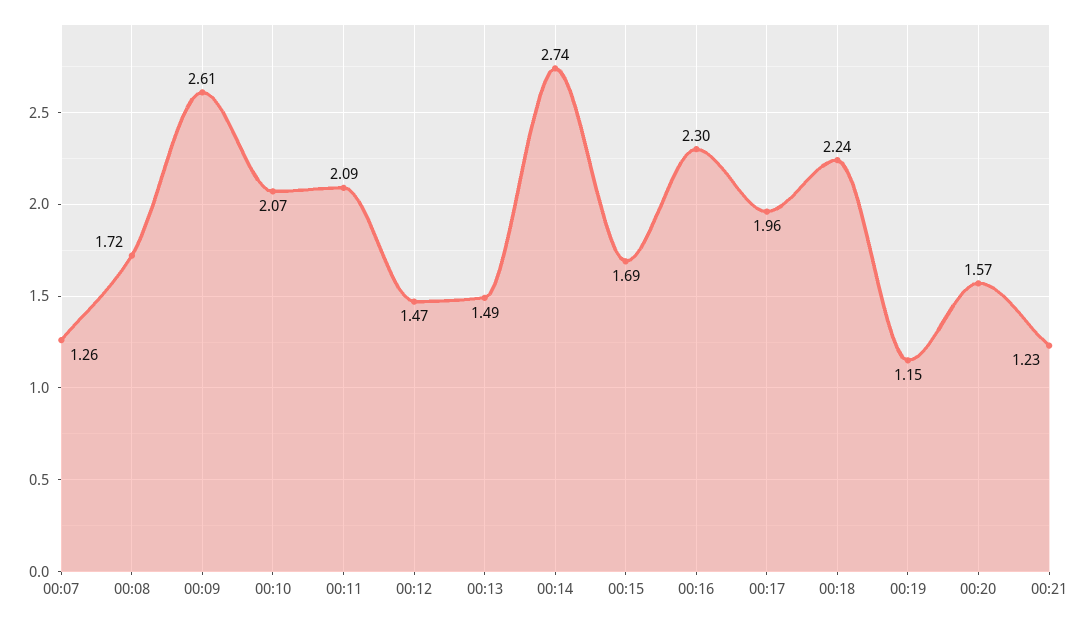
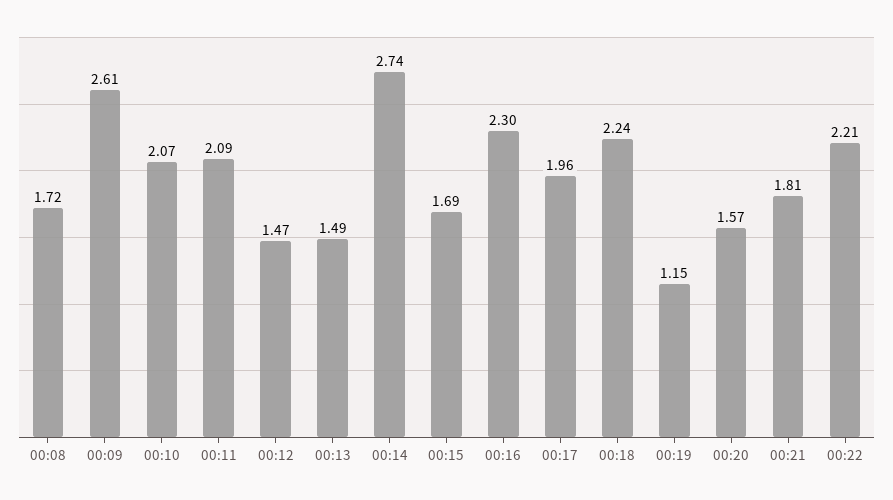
00:07: 1.26 -> none
00:21: 1.23 -> 1.81
00:22: none -> 2.21

